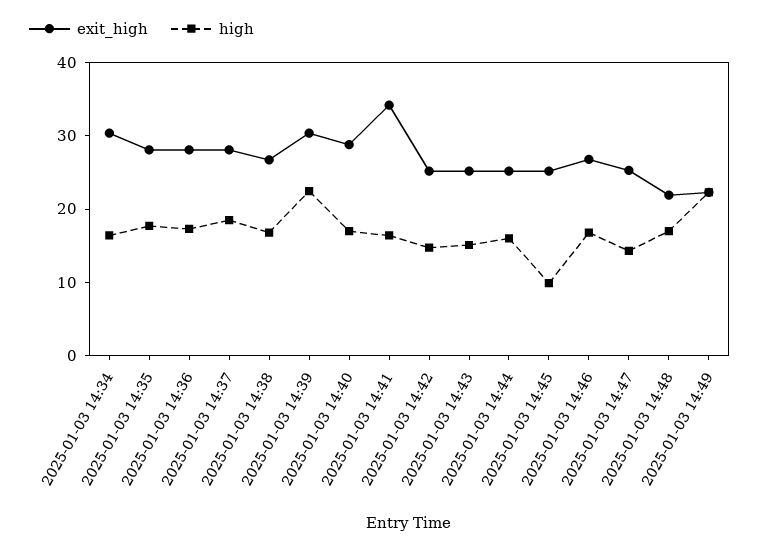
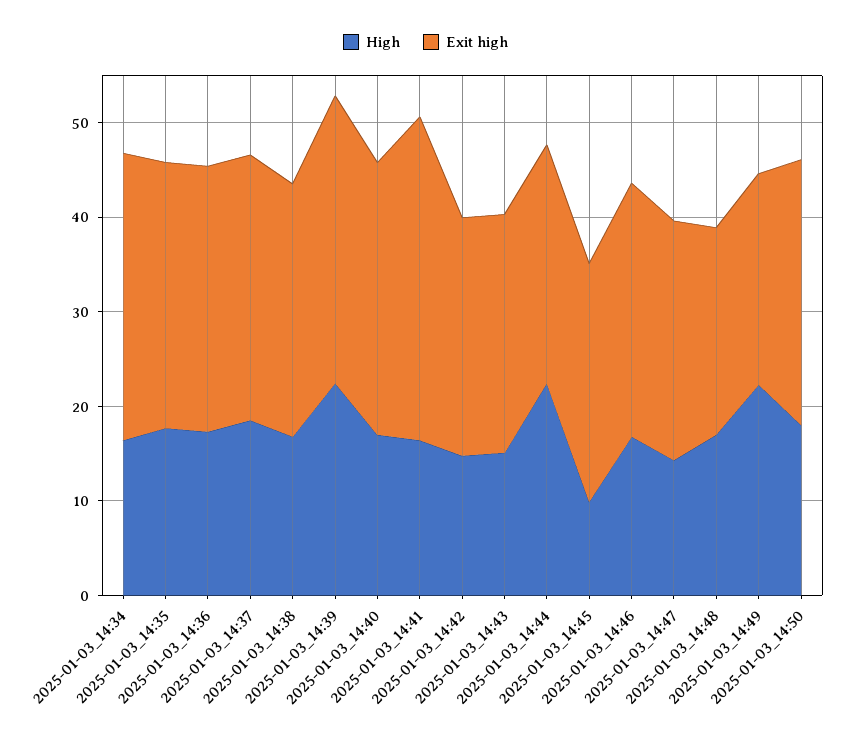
high, 2025-01-03 14:44: 16 -> 22
high, 2025-01-03_14:50: none -> 18
exit_high, 2025-01-03_14:50: none -> 28

